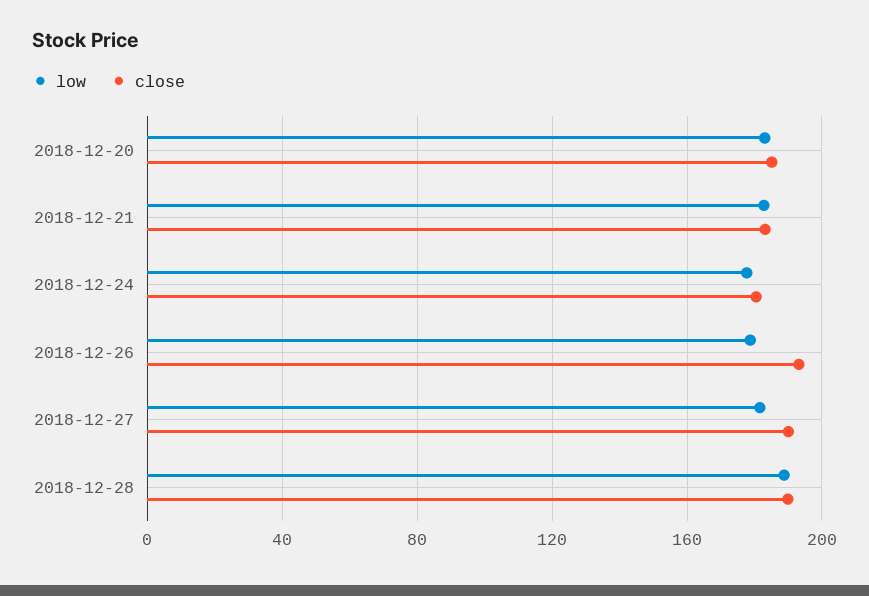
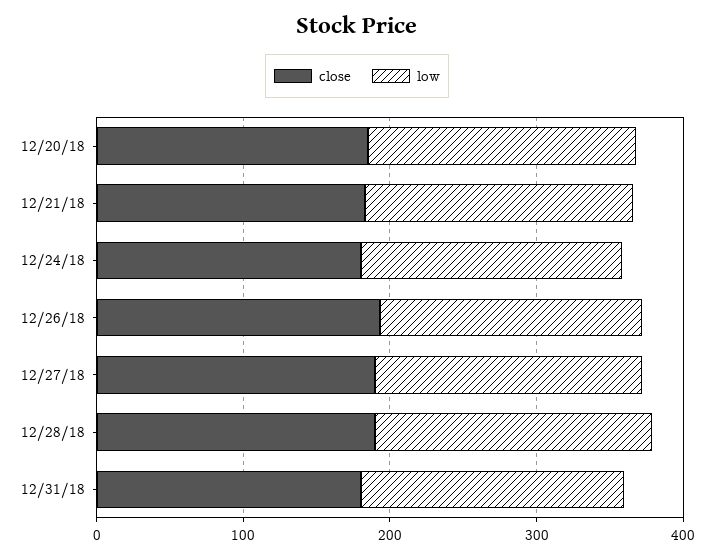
close, 12/31/18: none -> 180
low, 12/31/18: none -> 180

